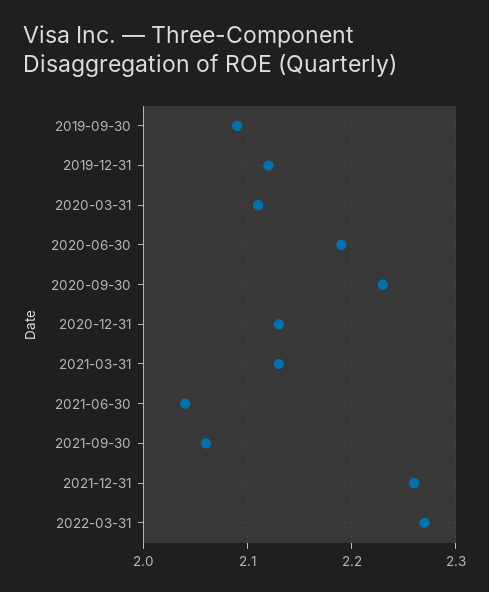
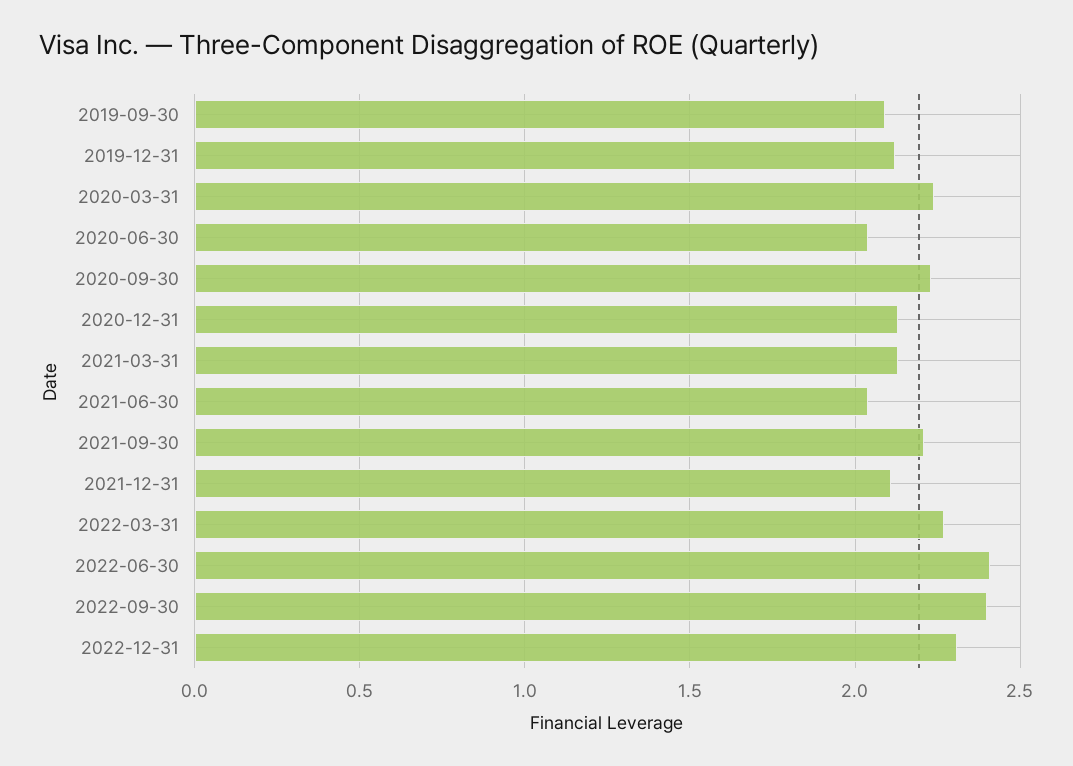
2020-03-31: 2.11 -> 2.25
2020-06-30: 2.19 -> 2.05
2021-09-30: 2.06 -> 2.2
2021-12-31: 2.26 -> 2.1
2022-06-30: none -> 2.4
2022-09-30: none -> 2.4
2022-12-31: none -> 2.3

